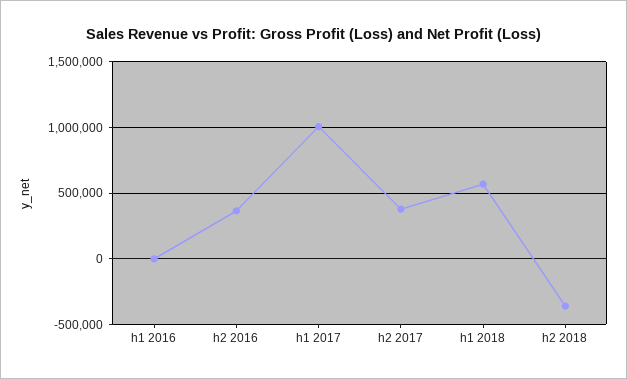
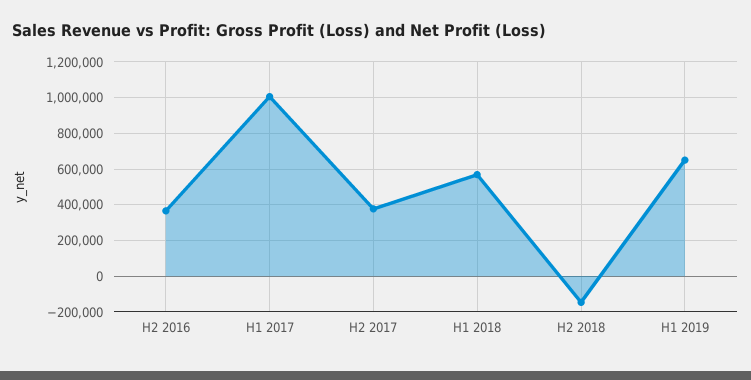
h1 2016: 0 -> none
h2 2018: -350000 -> -150000
H1 2019: none -> 650000

